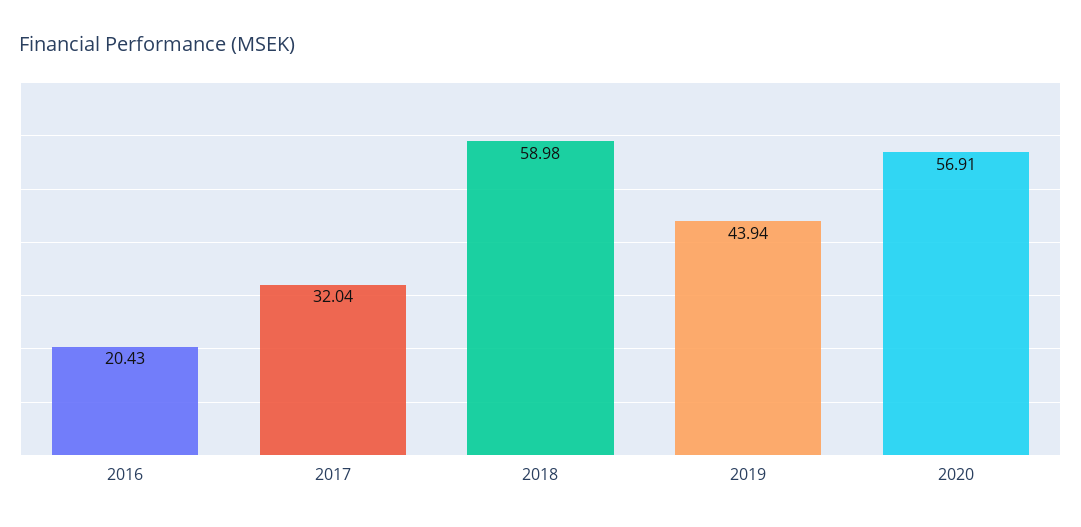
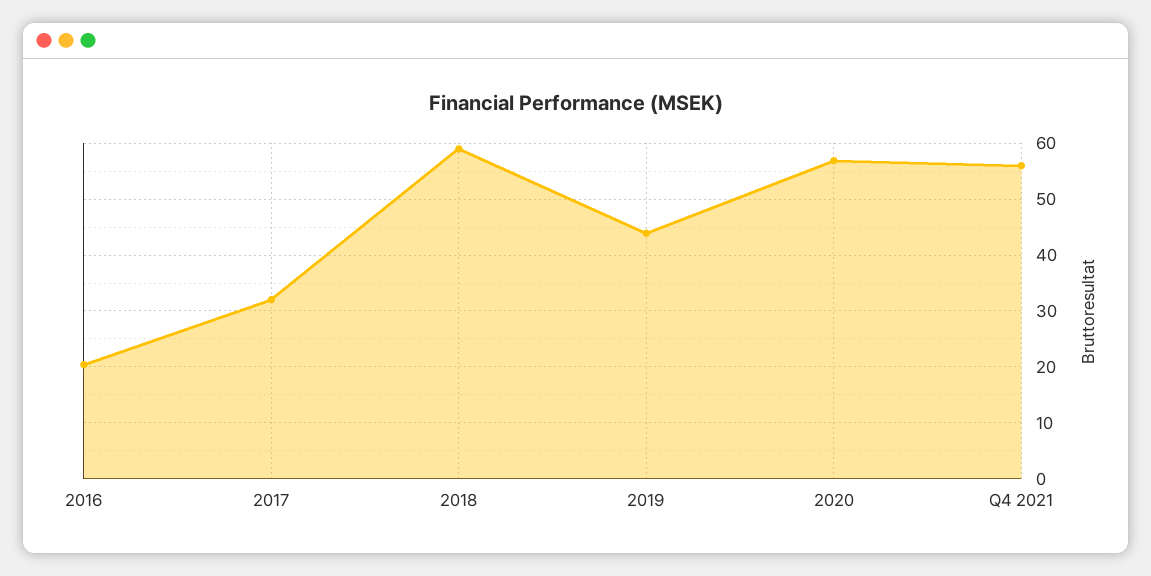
Q4 2021: none -> 56

